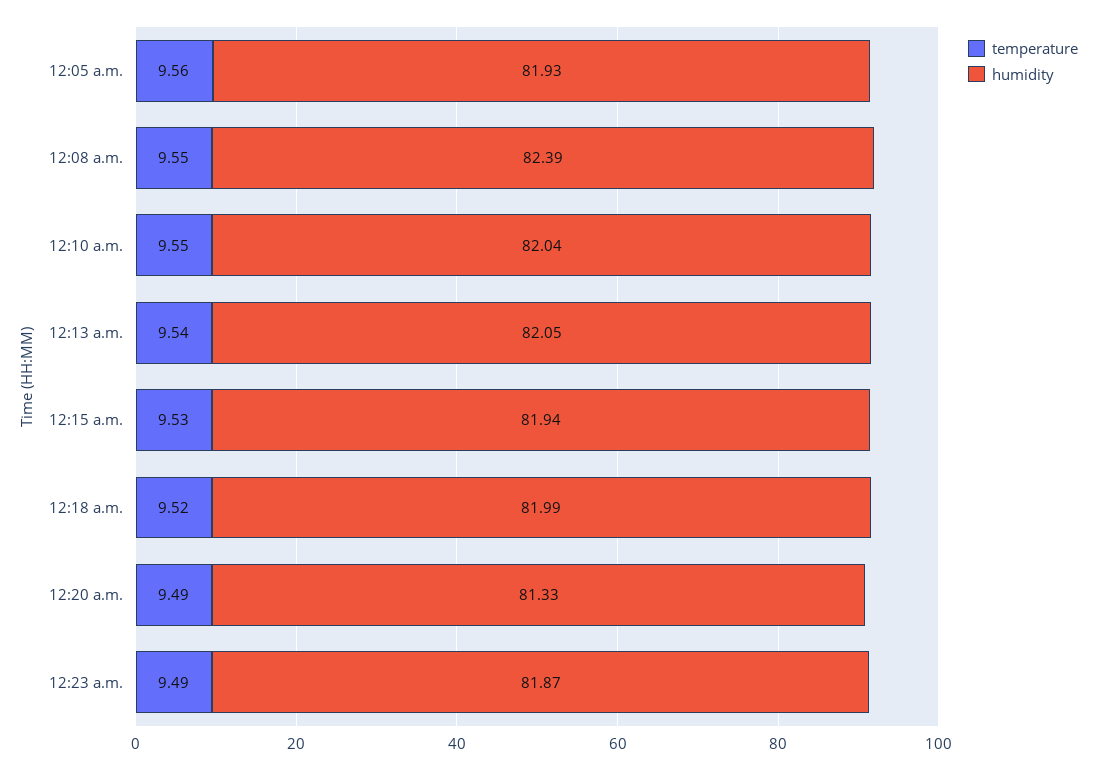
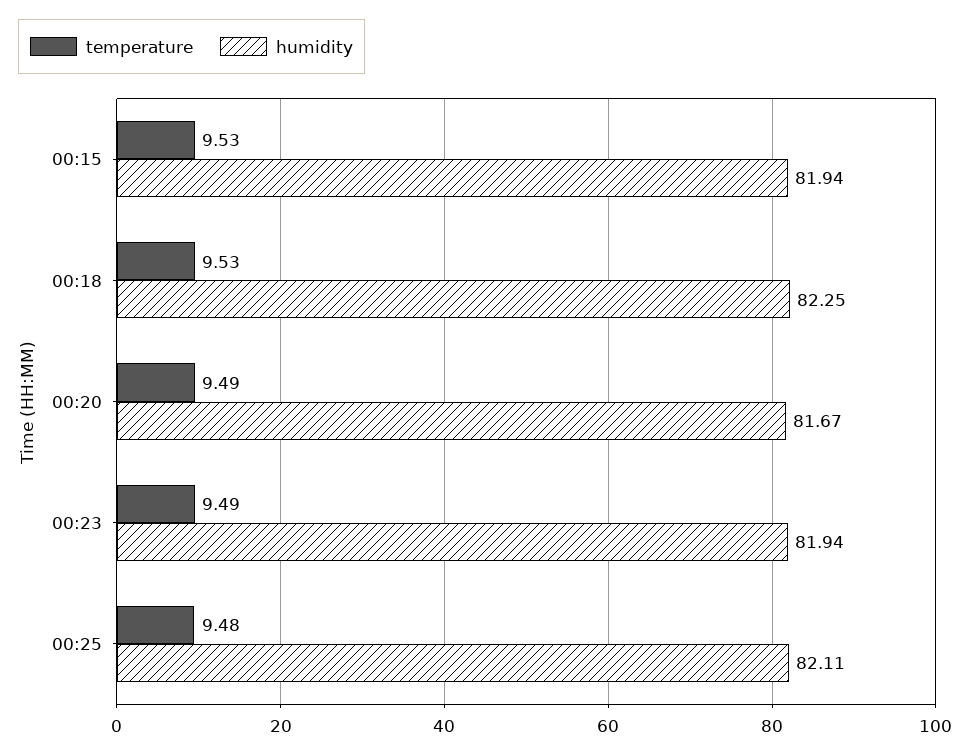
temperature, 12:05 a.m.: 9.56 -> none
humidity, 12:05 a.m.: 81.93 -> none
temperature, 12:08 a.m.: 9.55 -> none
humidity, 12:08 a.m.: 82.39 -> none
temperature, 12:10 a.m.: 9.55 -> none
humidity, 12:10 a.m.: 82.04 -> none
temperature, 12:13 a.m.: 9.54 -> none
humidity, 12:13 a.m.: 82.05 -> none
temperature, 12:18 a.m.: 9.52 -> 9.53
humidity, 12:18 a.m.: 81.99 -> 82.25
humidity, 12:20 a.m.: 81.33 -> 81.67
humidity, 12:23 a.m.: 81.87 -> 81.94
temperature, 00:25: none -> 9.48
humidity, 00:25: none -> 82.11

